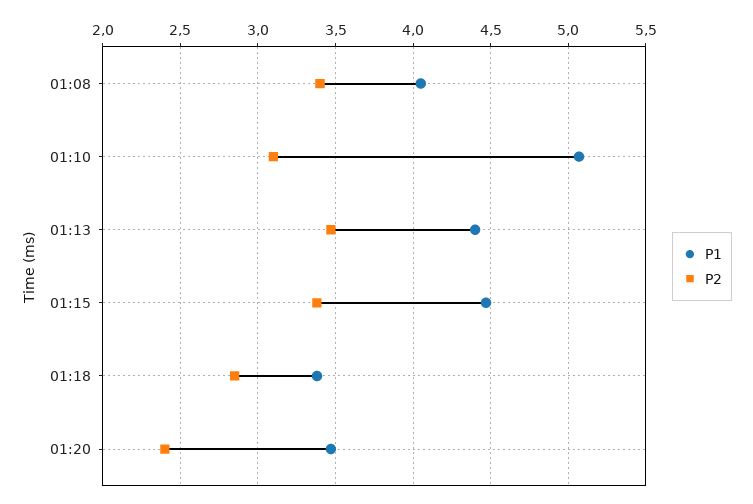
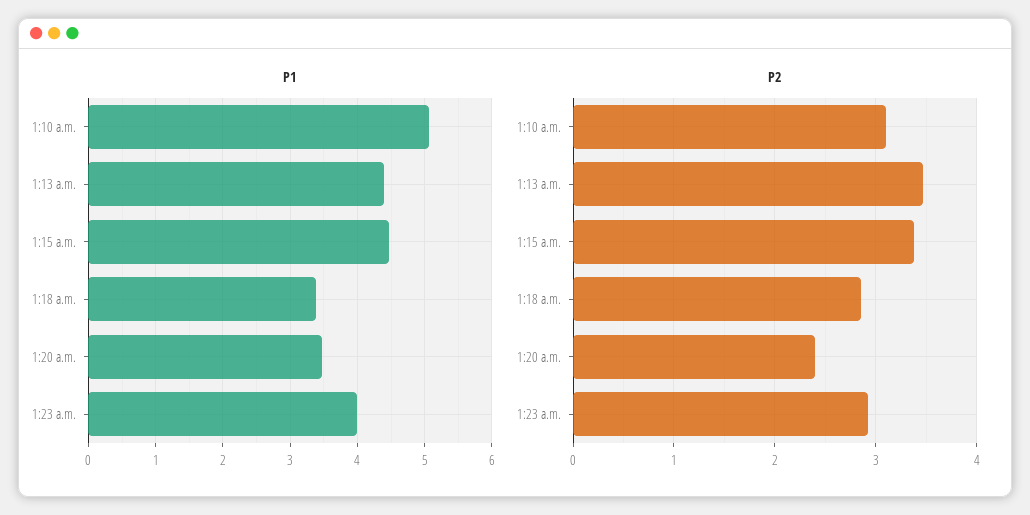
P1, 01:08: 4.05 -> none
P2, 01:08: 3.4 -> none
P1, 1:23 a.m.: none -> 4
P2, 1:23 a.m.: none -> 2.9

